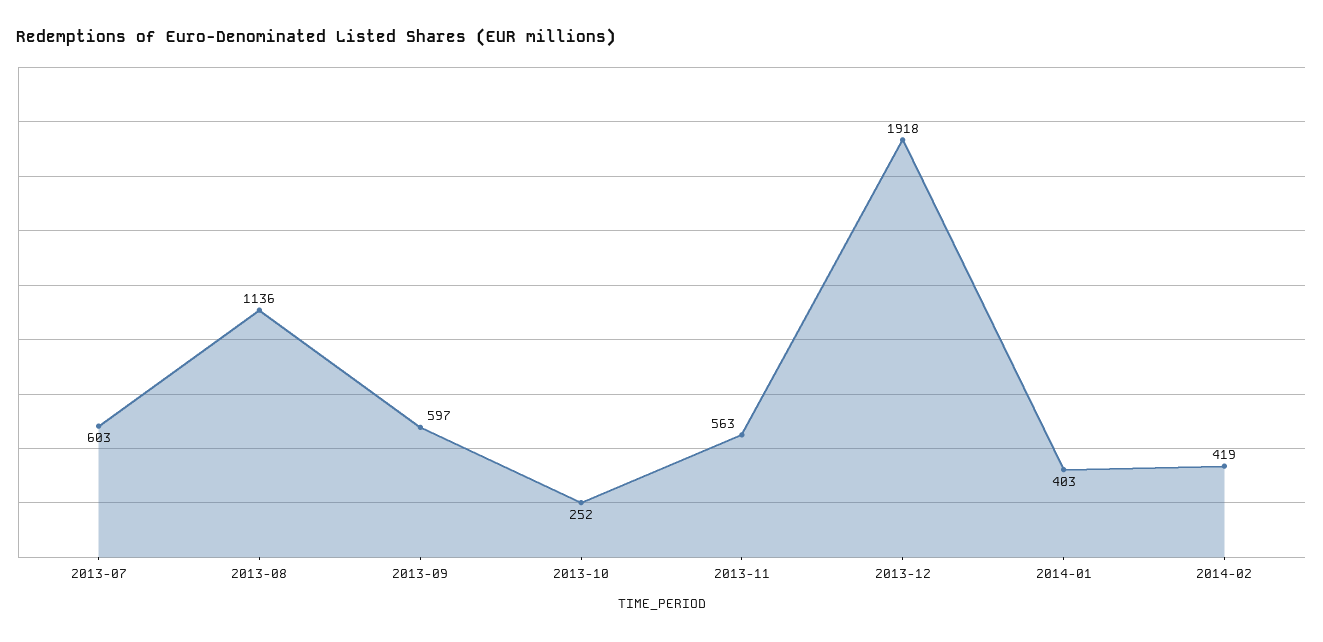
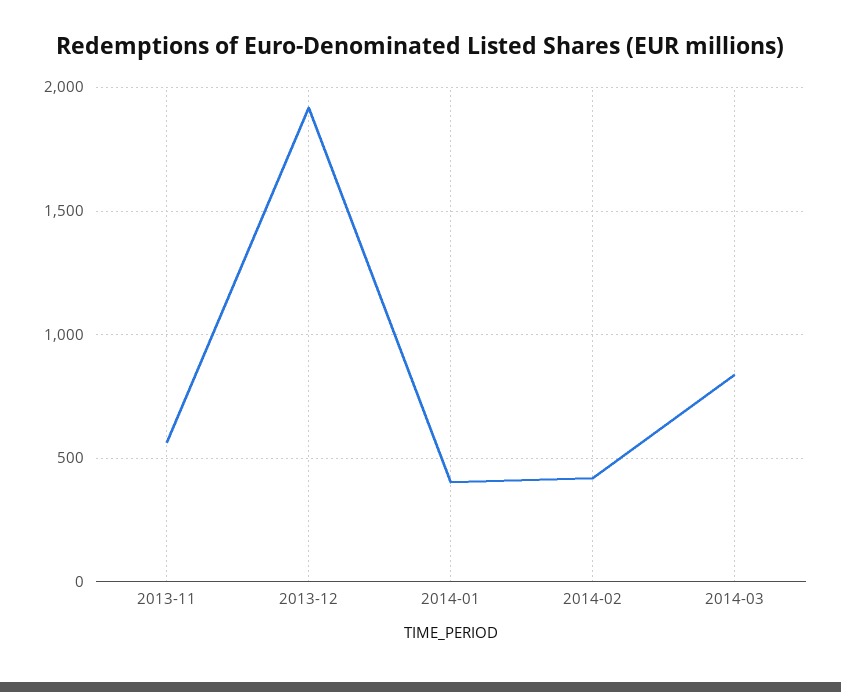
2013-07: 603 -> none
2013-08: 1136 -> none
2013-09: 597 -> none
2013-10: 252 -> none
2014-03: none -> 850

